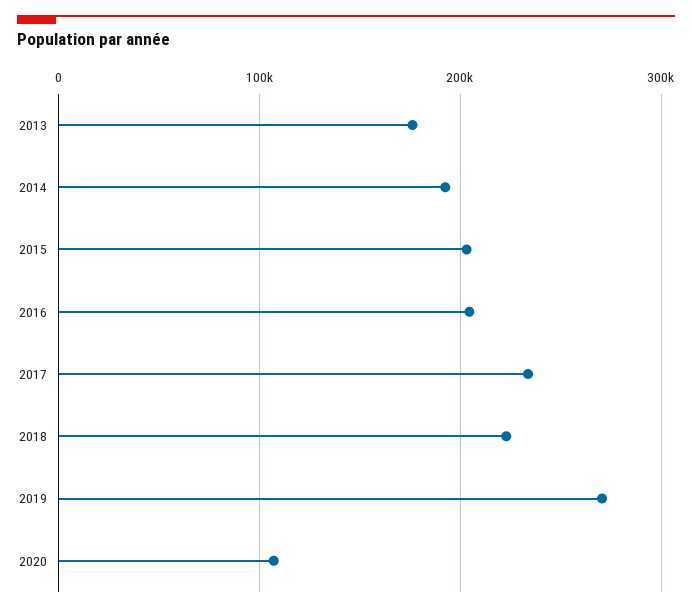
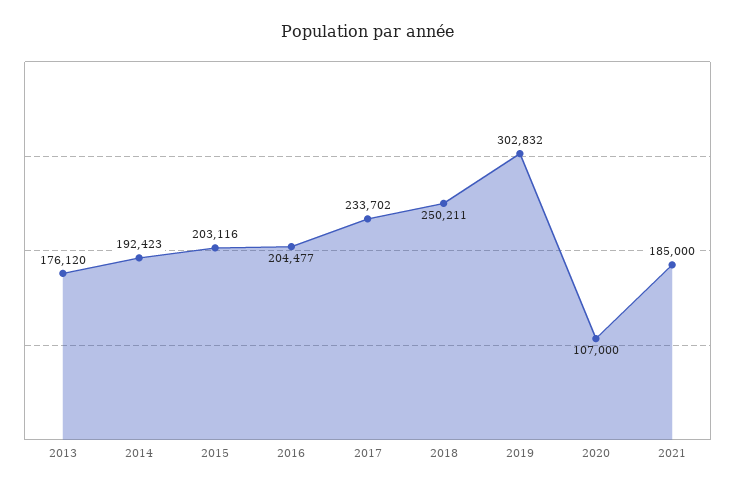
2018: 220000 -> 250211
2019: 270000 -> 302832
2021: none -> 185000

